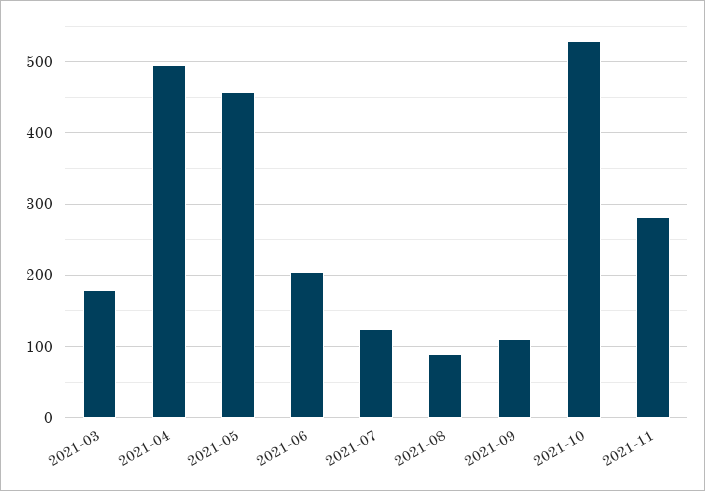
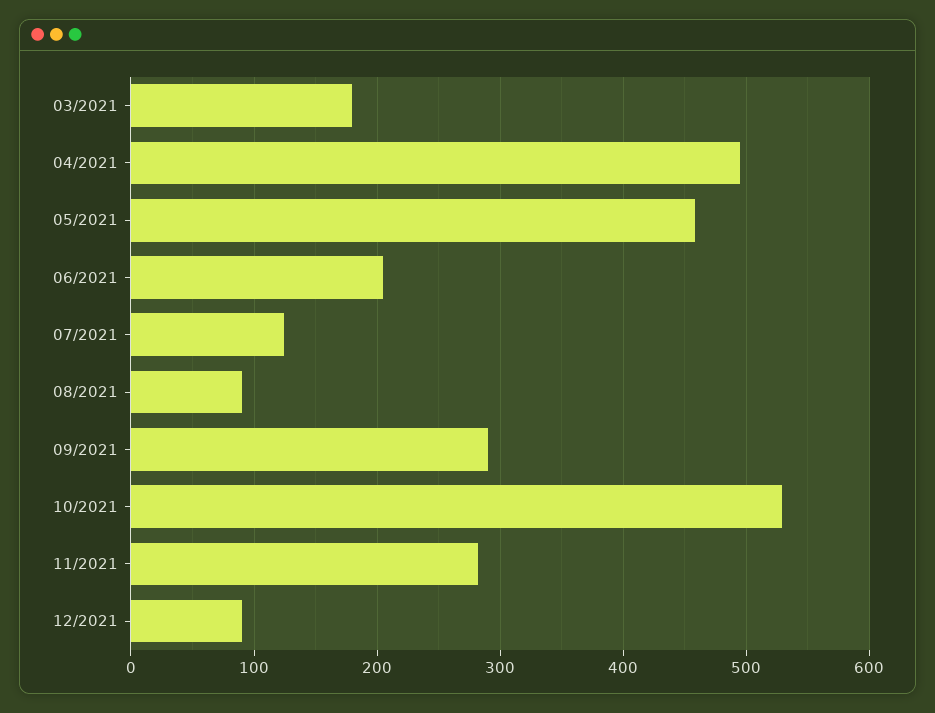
2021-09: 110 -> 290
12/2021: none -> 90

